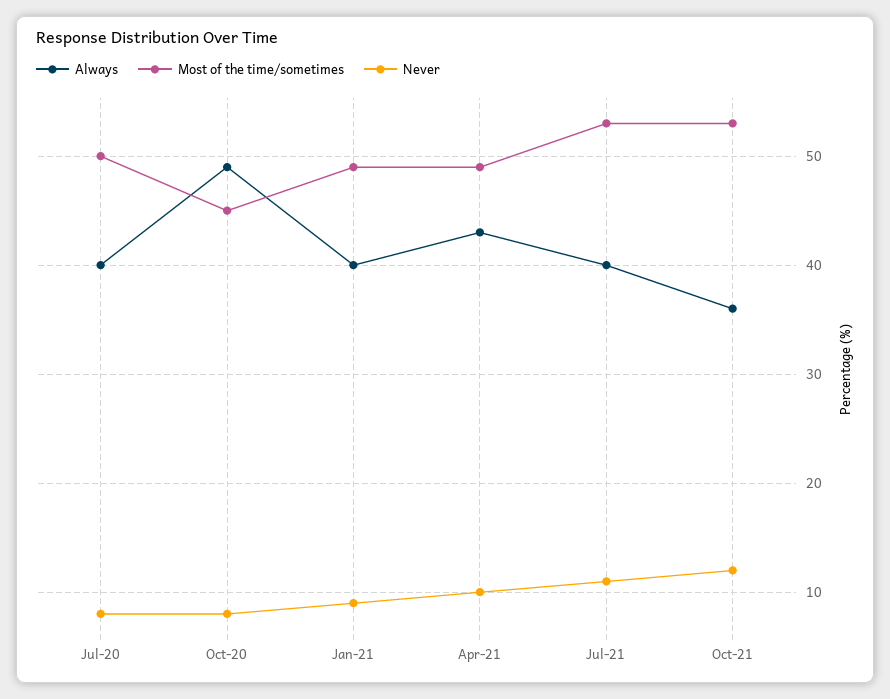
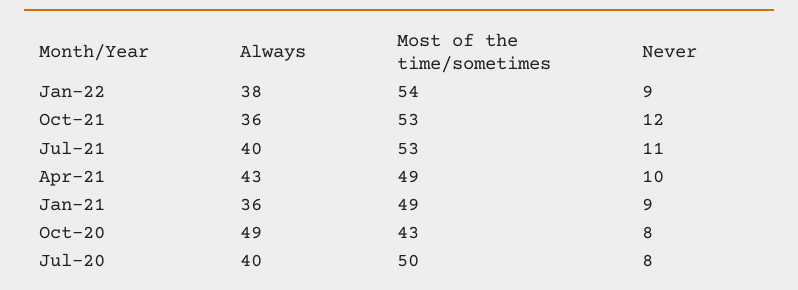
Most of the time/sometimes, Oct-20: 45 -> 43
Always, Jan-21: 40 -> 36
Always, Jan-22: none -> 38
Most of the time/sometimes, Jan-22: none -> 54
Never, Jan-22: none -> 9

